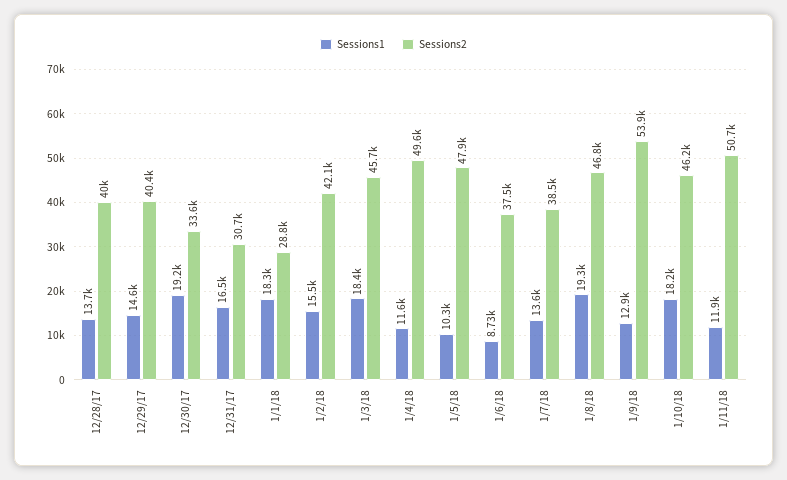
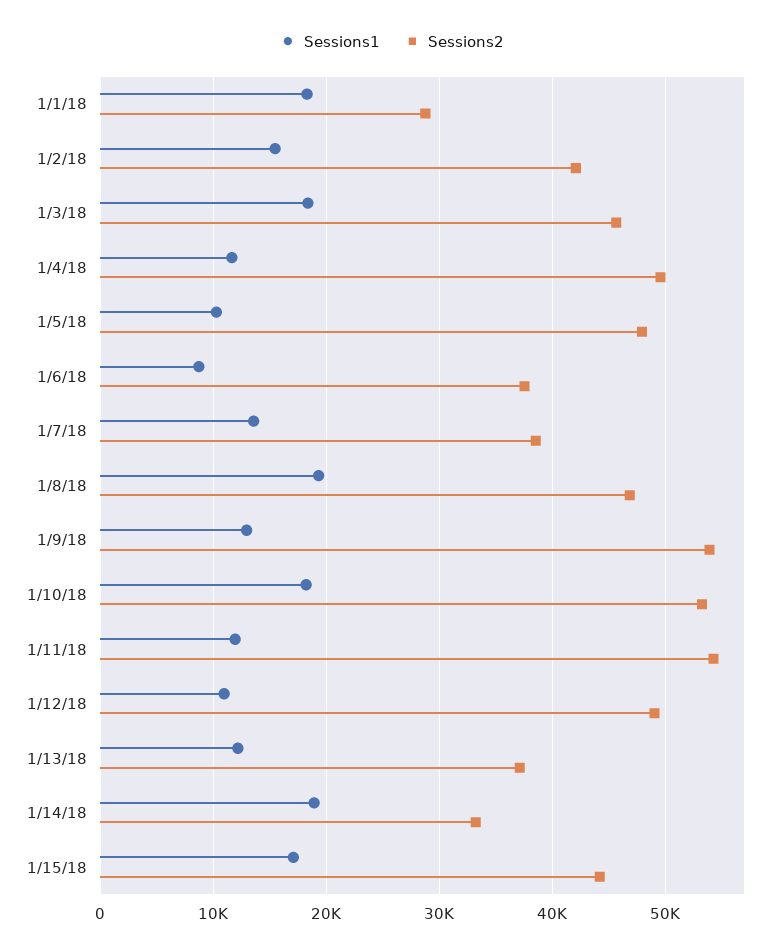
Sessions1, 12/28/17: 13700 -> none
Sessions2, 12/28/17: 40000 -> none
Sessions1, 12/29/17: 14600 -> none
Sessions2, 12/29/17: 40400 -> none
Sessions1, 12/30/17: 19200 -> none
Sessions2, 12/30/17: 33600 -> none
Sessions1, 12/31/17: 16500 -> none
Sessions2, 12/31/17: 30700 -> none
Sessions2, 1/10/18: 46200 -> 53000
Sessions2, 1/11/18: 50700 -> 54000
Sessions1, 1/12/18: none -> 11000
Sessions2, 1/12/18: none -> 49000
Sessions1, 1/13/18: none -> 12000
Sessions2, 1/13/18: none -> 37000
Sessions1, 1/14/18: none -> 19000
Sessions2, 1/14/18: none -> 33000
Sessions1, 1/15/18: none -> 17000
Sessions2, 1/15/18: none -> 44000

